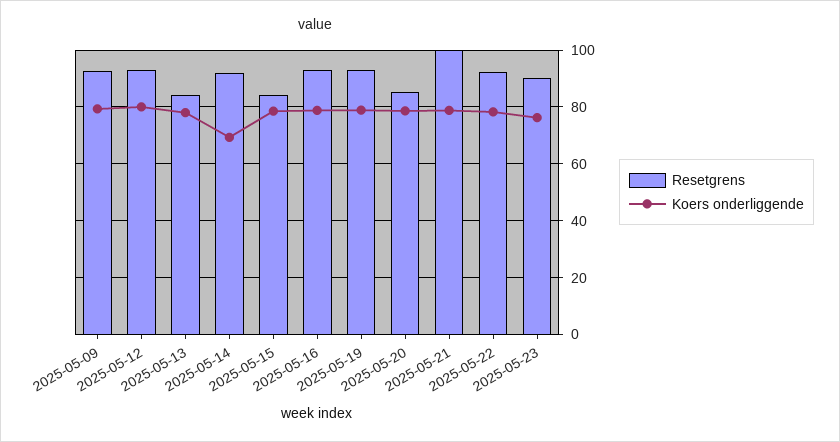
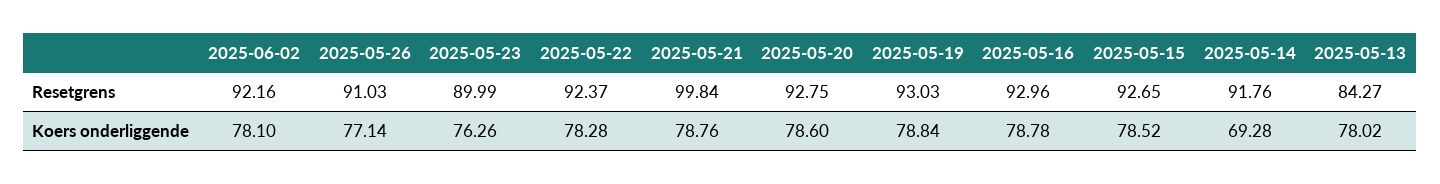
Resetgrens, 2025-05-09: 92.5 -> none
Koers onderliggende, 2025-05-09: 80 -> none
Resetgrens, 2025-05-12: 92.5 -> none
Koers onderliggende, 2025-05-12: 80 -> none
Resetgrens, 2025-05-15: 85 -> 92.65
Resetgrens, 2025-05-20: 85 -> 92.75
Resetgrens, 2025-06-02: none -> 92.16
Resetgrens, 2025-05-26: none -> 91.03
Koers onderliggende, 2025-06-02: none -> 78.1
Koers onderliggende, 2025-05-26: none -> 77.14

